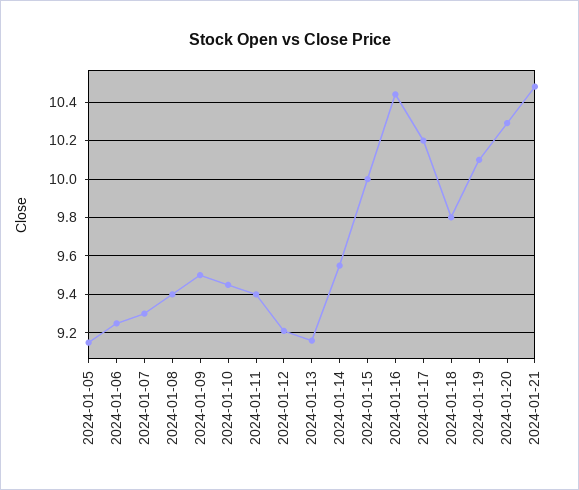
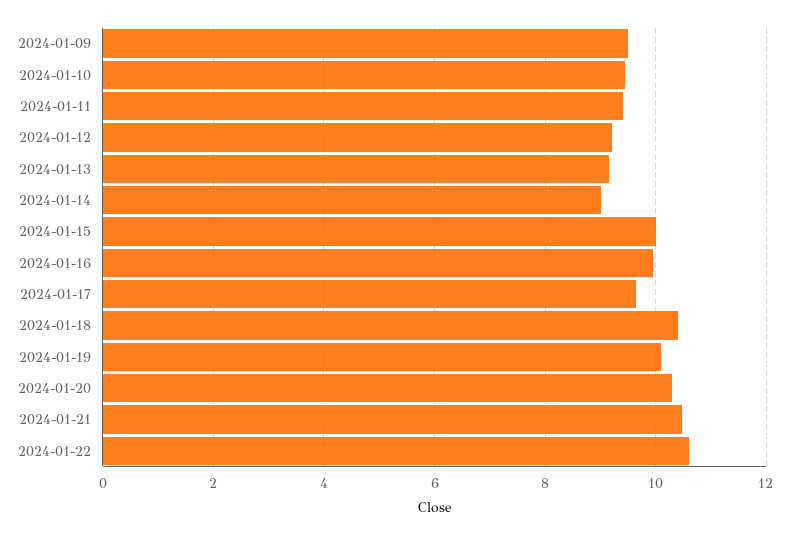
2024-01-05: 9.15 -> none
2024-01-06: 9.25 -> none
2024-01-07: 9.3 -> none
2024-01-08: 9.4 -> none
2024-01-14: 9.55 -> 9
2024-01-16: 10.45 -> 10
2024-01-17: 10.2 -> 9.6
2024-01-18: 9.8 -> 10.4
2024-01-22: none -> 10.6

